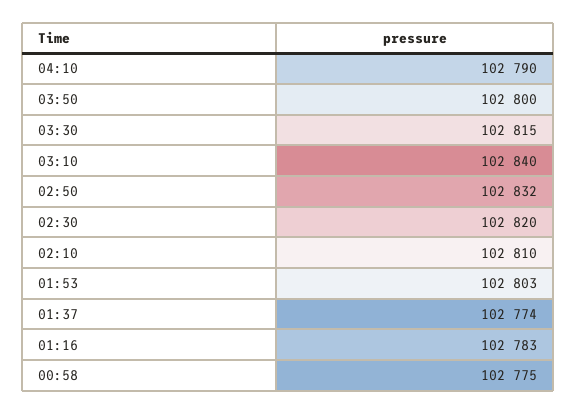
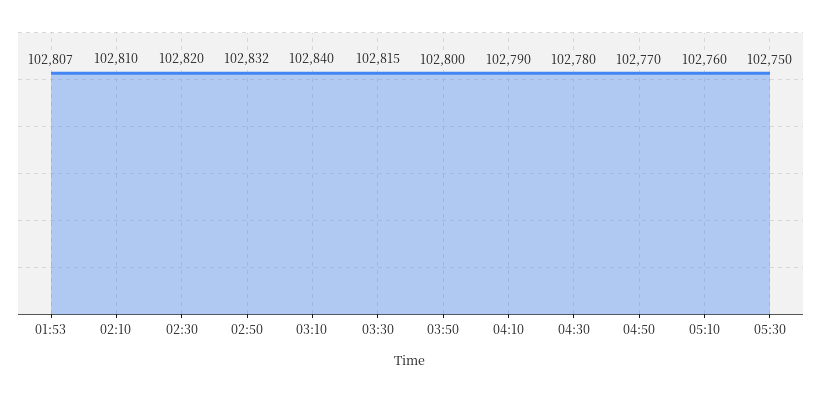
01:53: 102803 -> 102807
01:37: 102774 -> none
01:16: 102783 -> none
00:58: 102775 -> none
04:30: none -> 102780
04:50: none -> 102770
05:10: none -> 102760
05:30: none -> 102750

